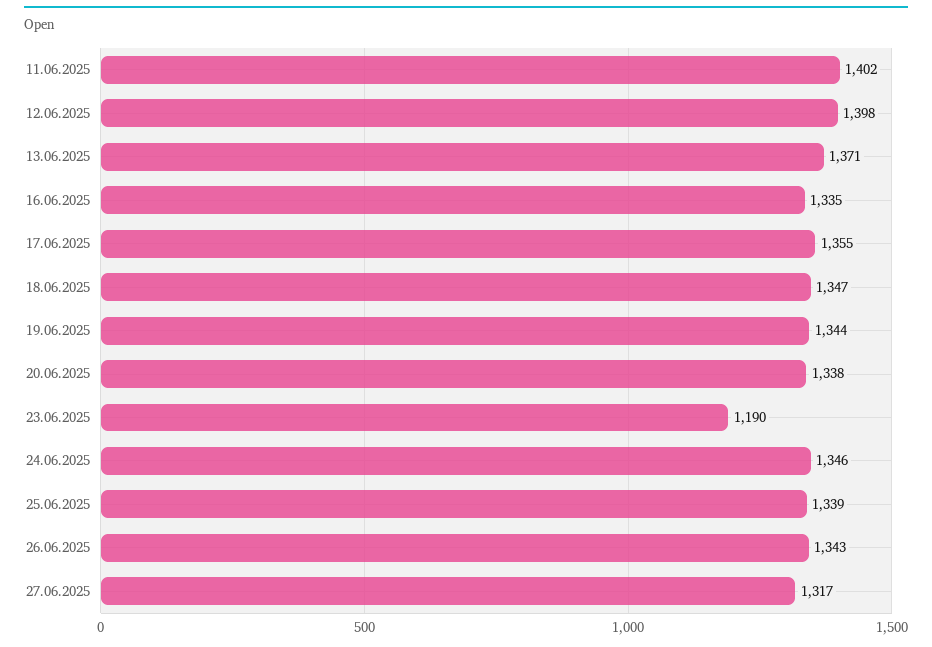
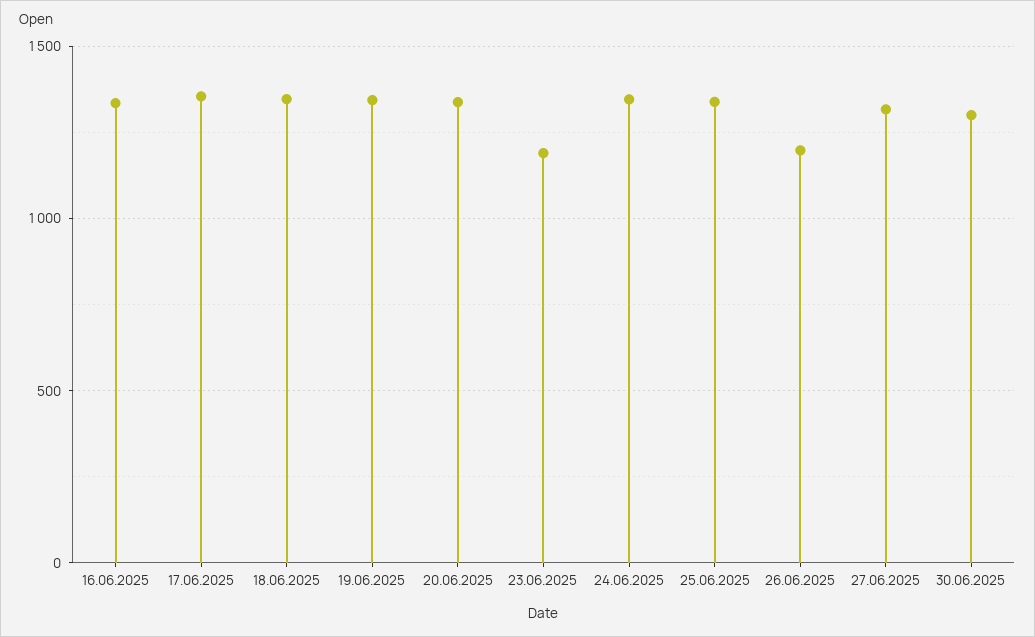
11.06.2025: 1402 -> none
12.06.2025: 1398 -> none
13.06.2025: 1371 -> none
26.06.2025: 1343 -> 1200
30.06.2025: none -> 1300

